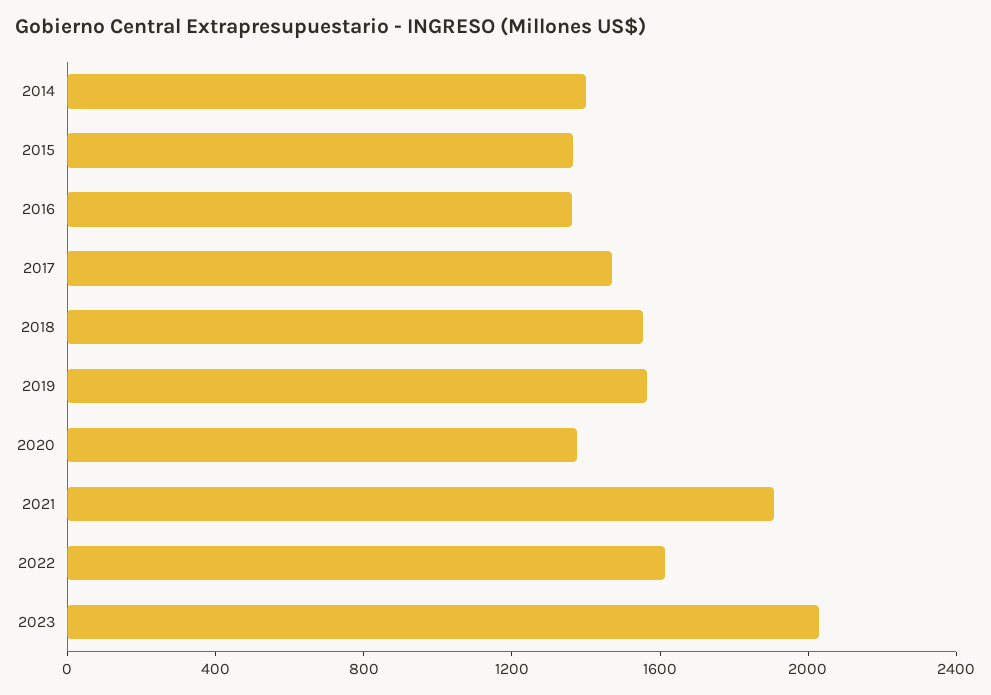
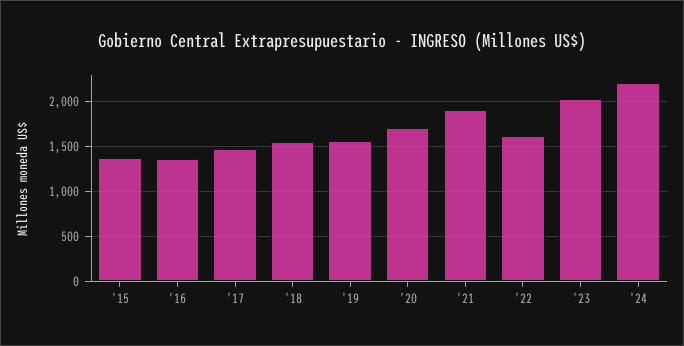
2014: 1400 -> none
2020: 1400 -> 1700
'24: none -> 2200

